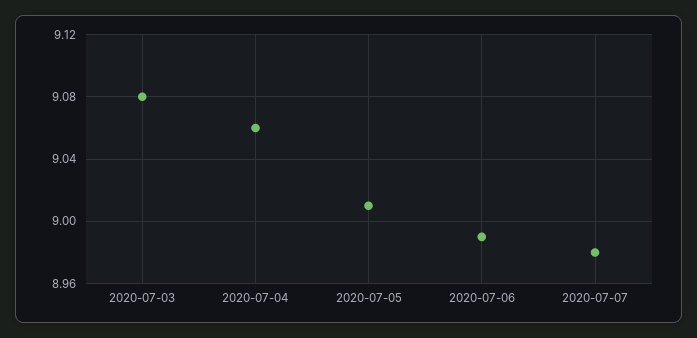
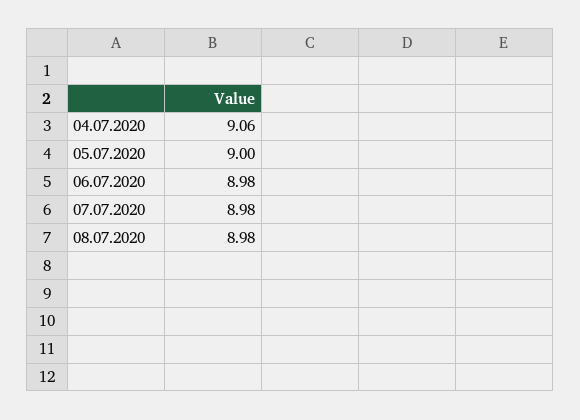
2020-07-03: 9.08 -> none
2020-07-05: 9.01 -> 9
2020-07-06: 8.99 -> 8.98
08.07.2020: none -> 8.98

